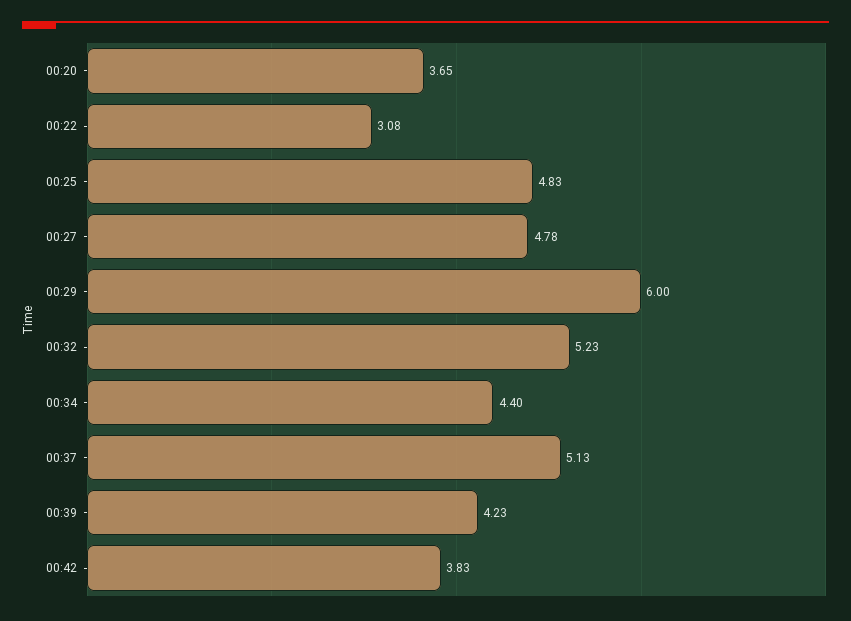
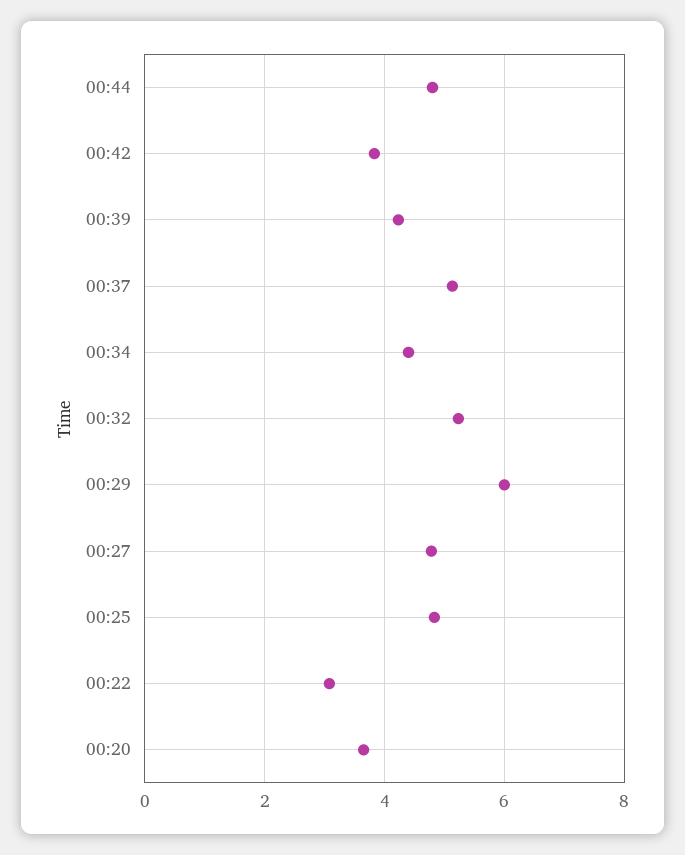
00:44: none -> 4.8

